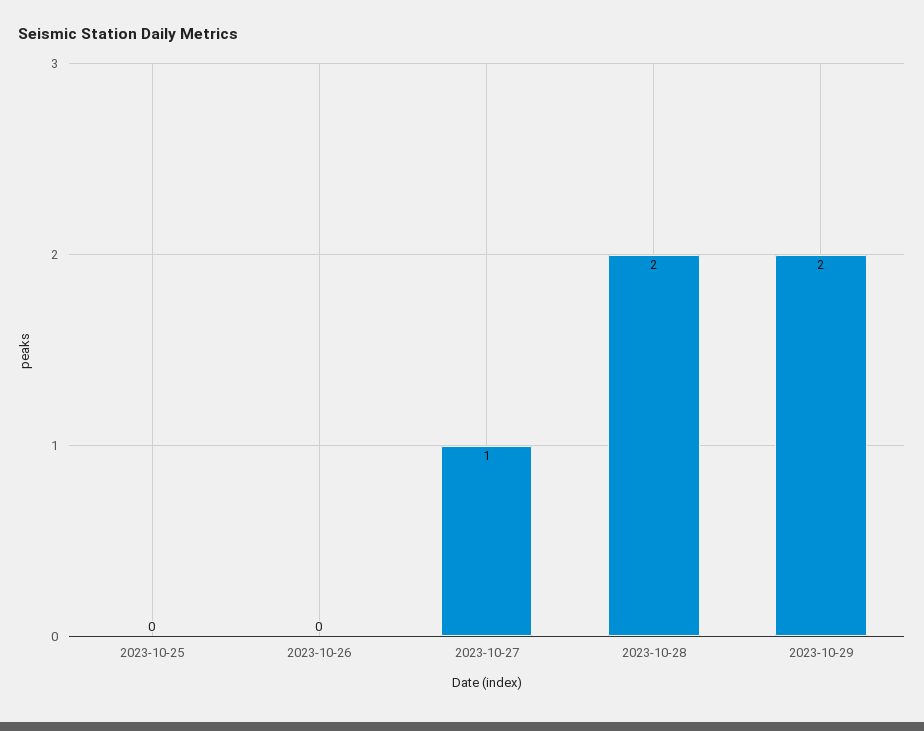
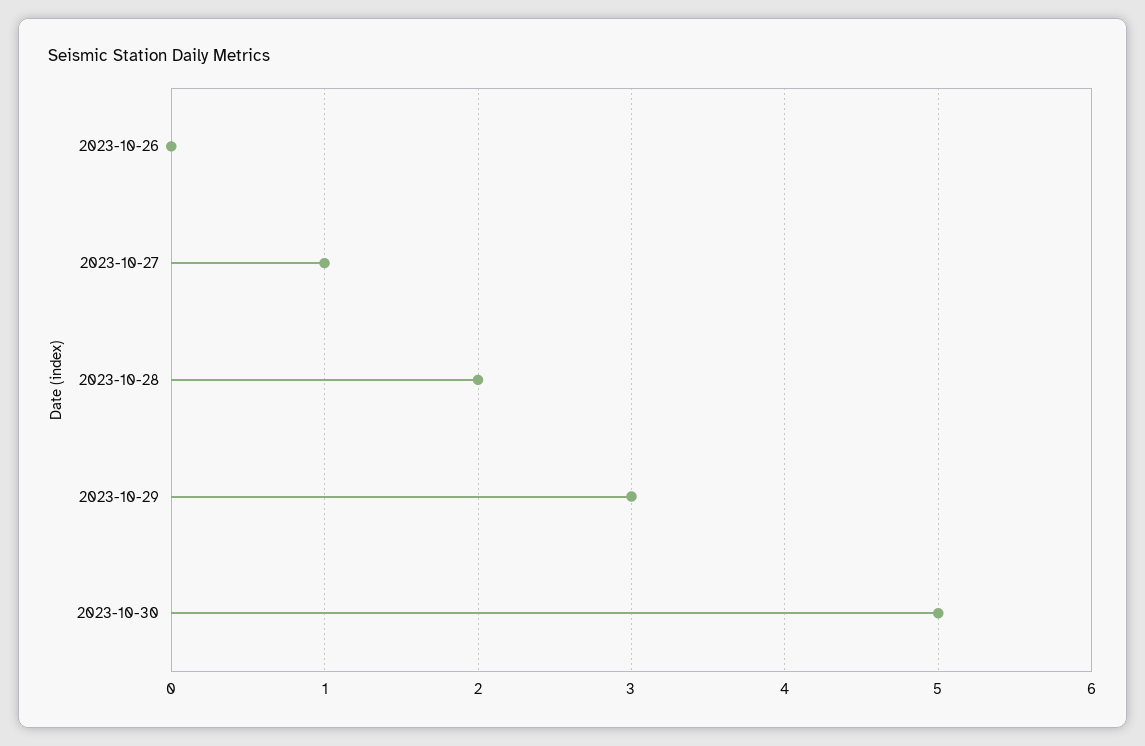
2023-10-25: 0 -> none
2023-10-29: 2 -> 3
2023-10-30: none -> 5

